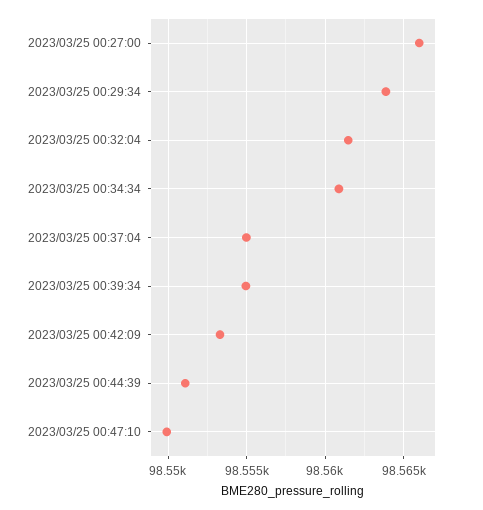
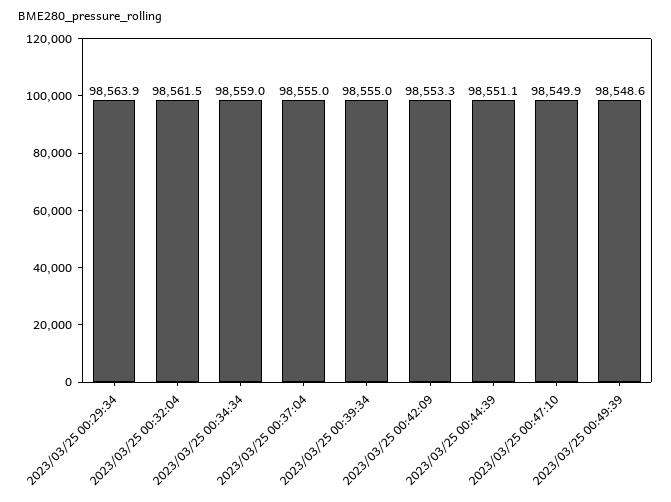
2023/03/25 00:27:00: 98566 -> none
2023/03/25 00:34:34: 98561 -> 98559
2023/03/25 00:49:39: none -> 98548.6

